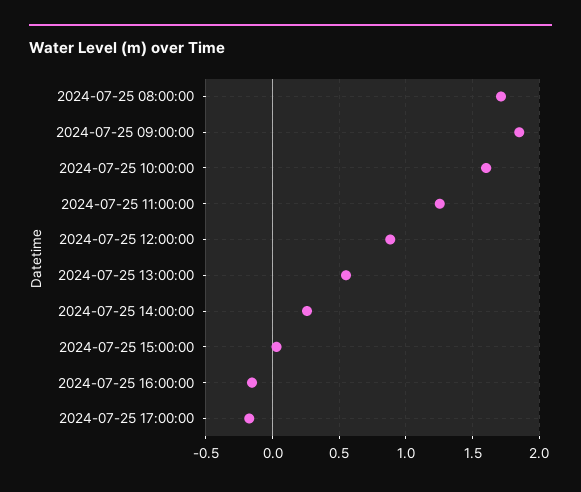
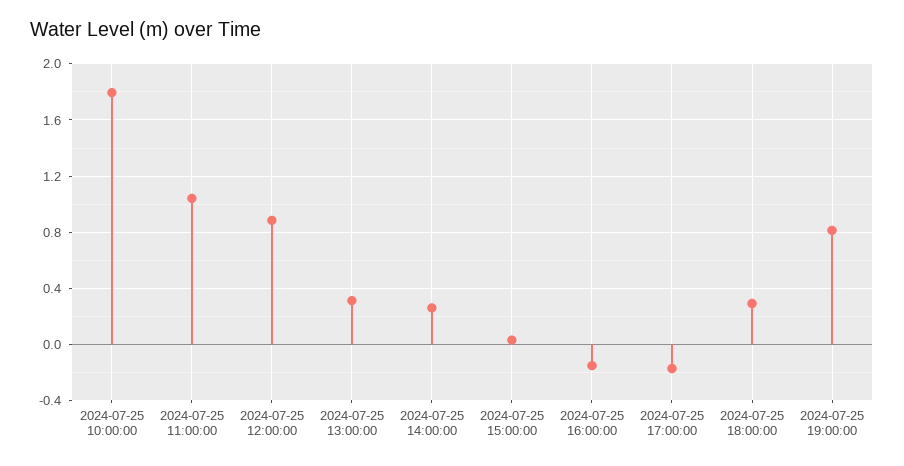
2024-07-25 08:00:00: 1.7 -> none
2024-07-25 09:00:00: 1.85 -> none
2024-07-25 10:00:00: 1.6 -> 1.8
2024-07-25 11:00:00: 1.25 -> 1.05
2024-07-25 13:00:00: 0.55 -> 0.3
2024-07-25 18:00:00: none -> 0.3
2024-07-25 19:00:00: none -> 0.8

